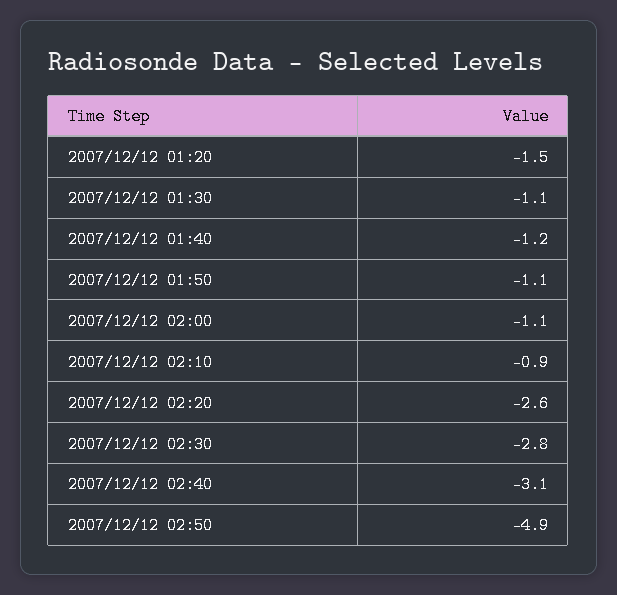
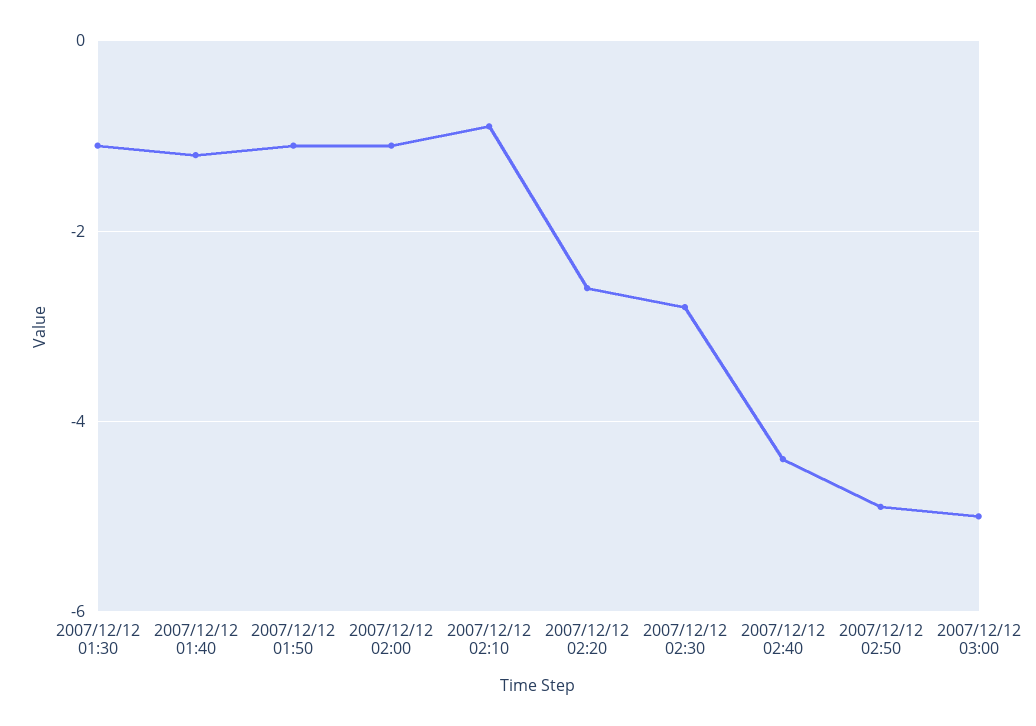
2007/12/12 01:20: -1.5 -> none
2007/12/12 02:40: -3.1 -> -4.5
2007/12/12 03:00: none -> -5

